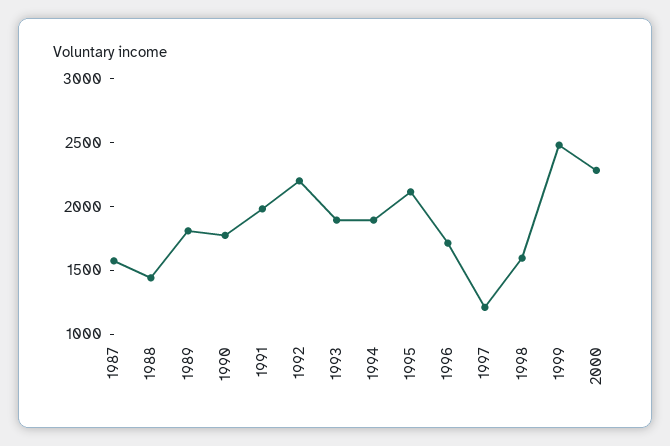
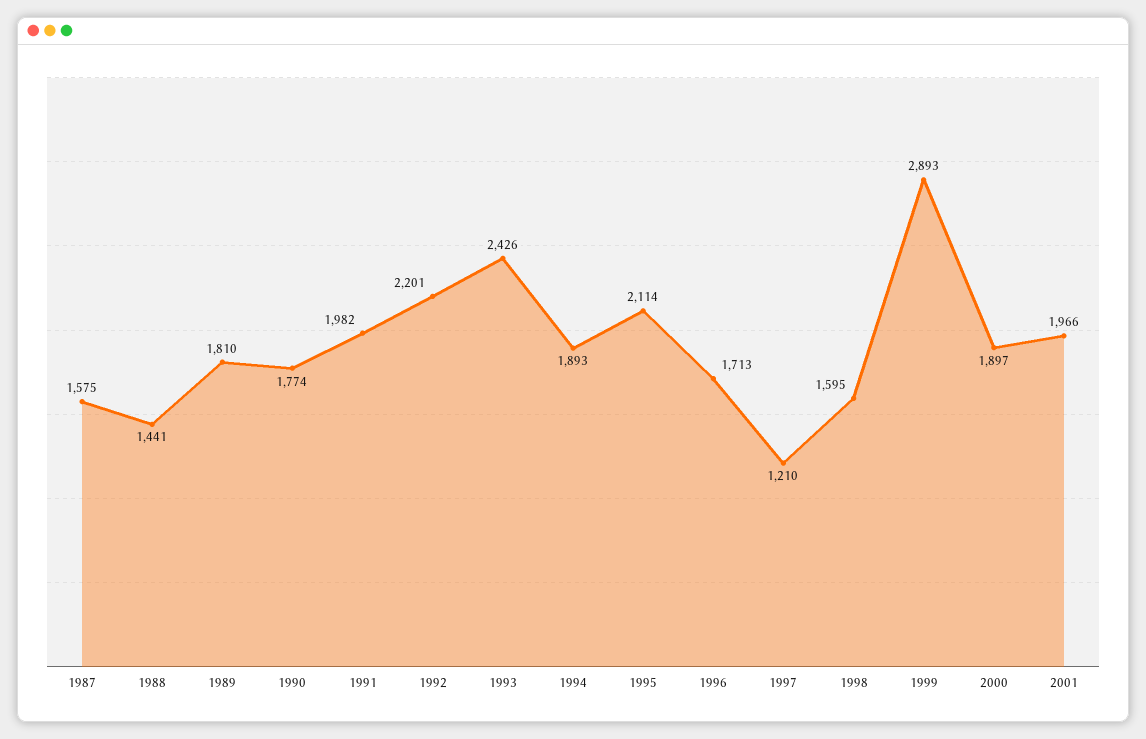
1993: 1900 -> 2426
1999: 2500 -> 2893
2000: 2300 -> 1897
2001: none -> 1966

